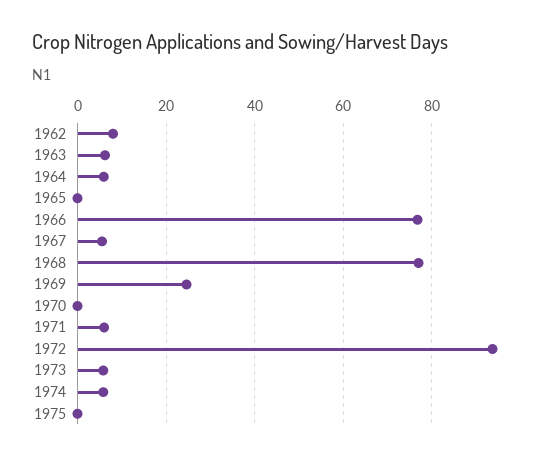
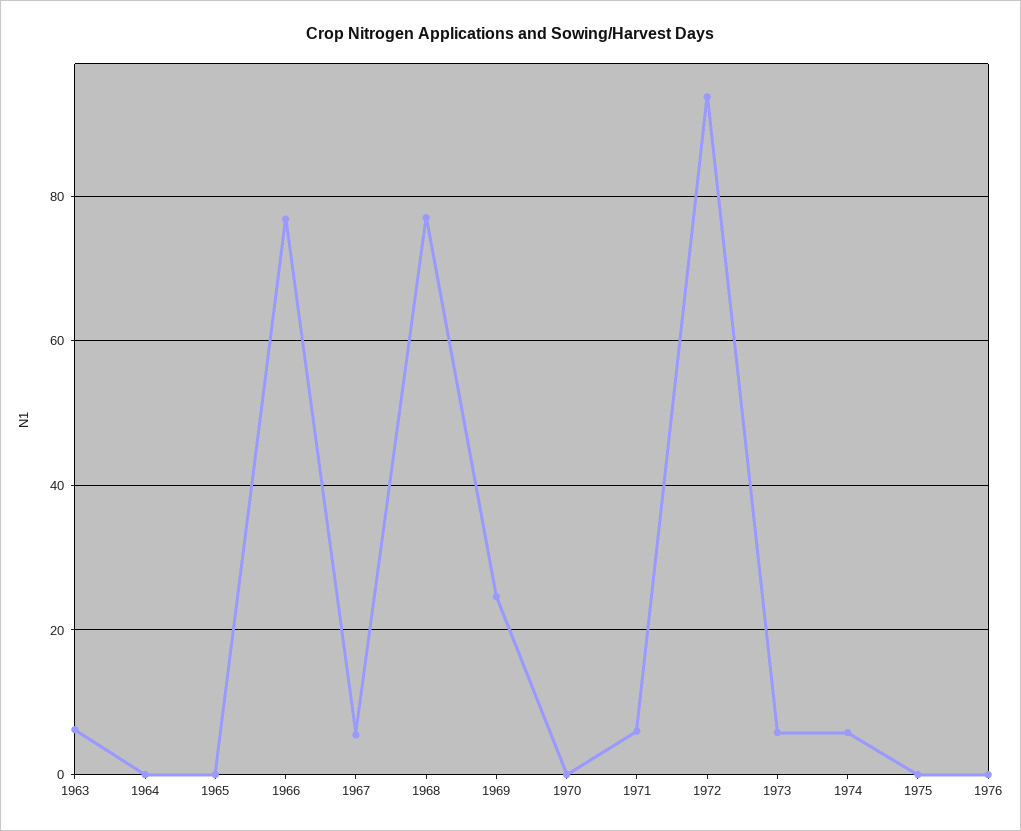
1962: 8 -> none
1964: 6 -> 0
1976: none -> 0

